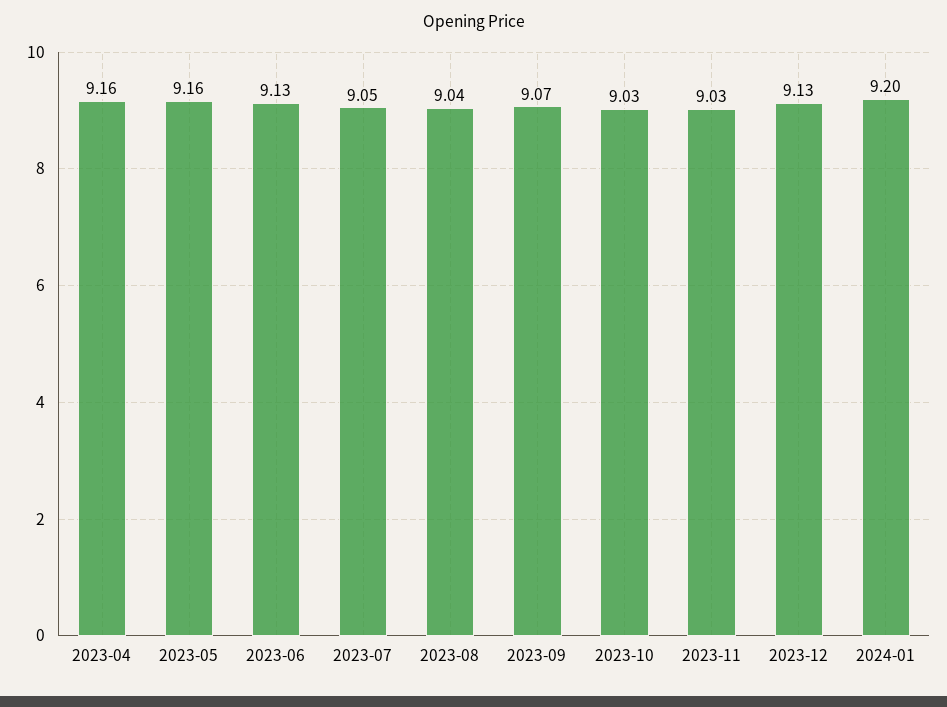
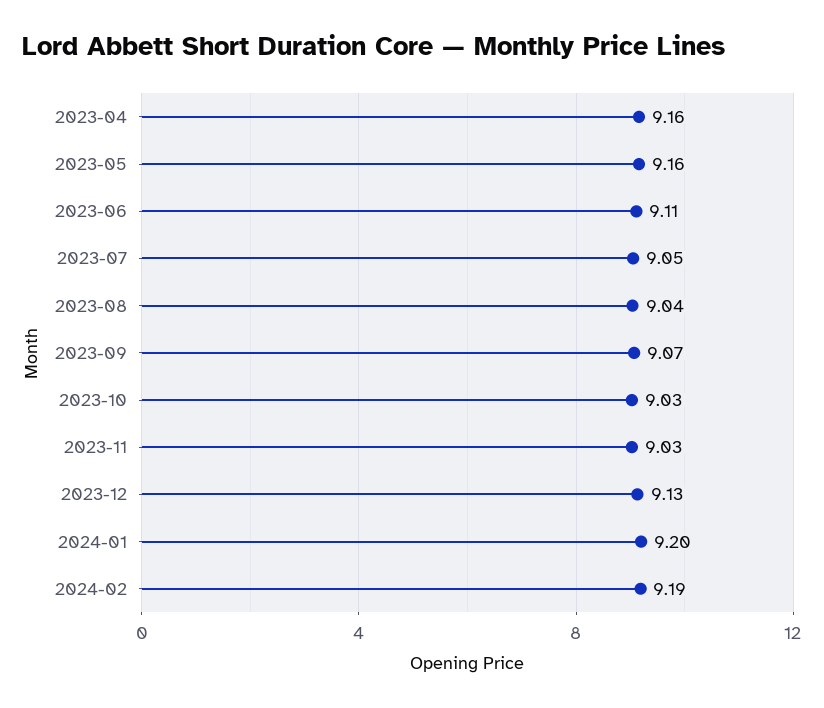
2023-06: 9.13 -> 9.11
2024-02: none -> 9.19

